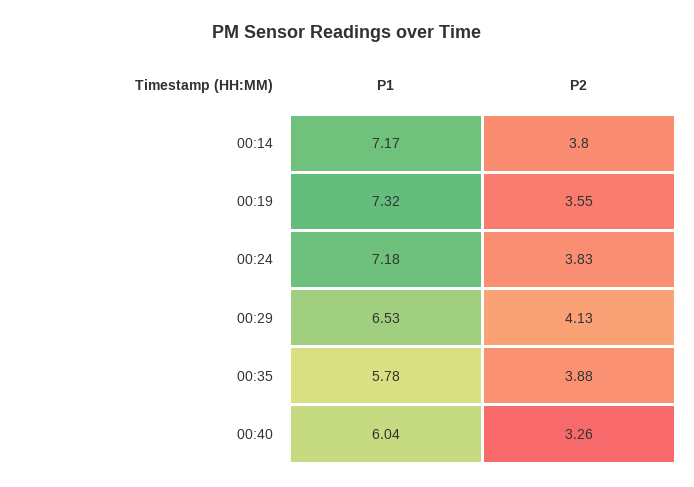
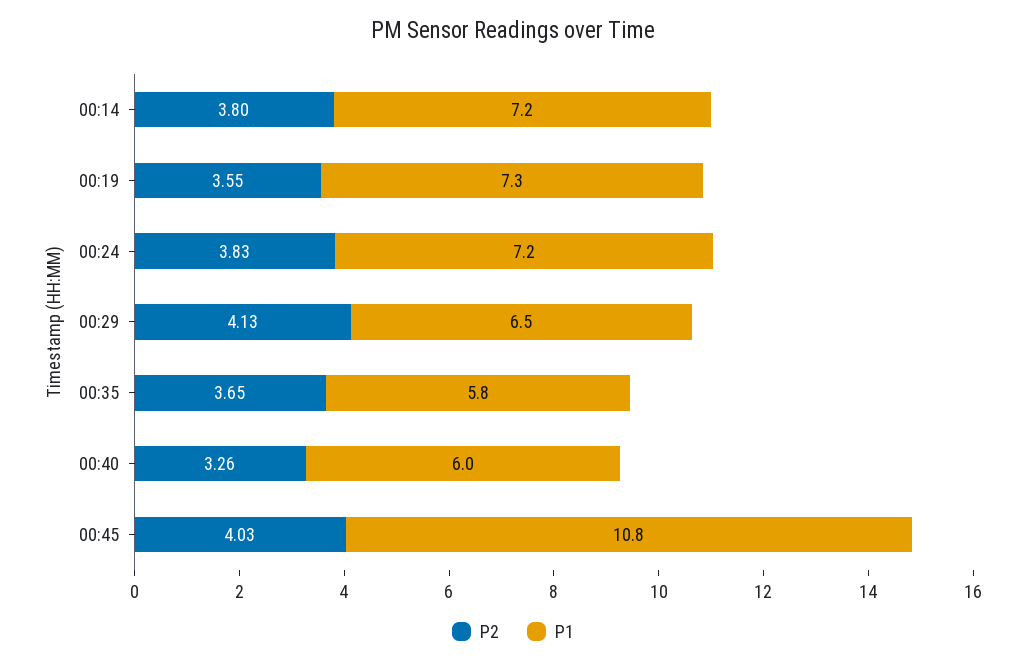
P2, 00:35: 3.88 -> 3.65
P2, 00:45: none -> 4.03
P1, 00:45: none -> 10.8

